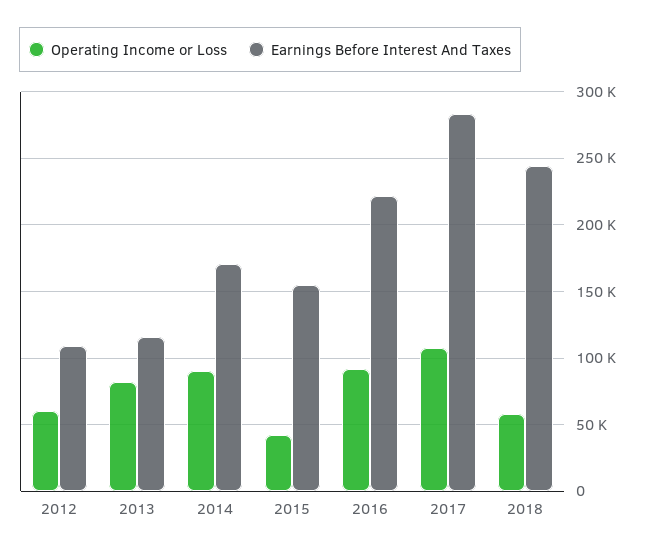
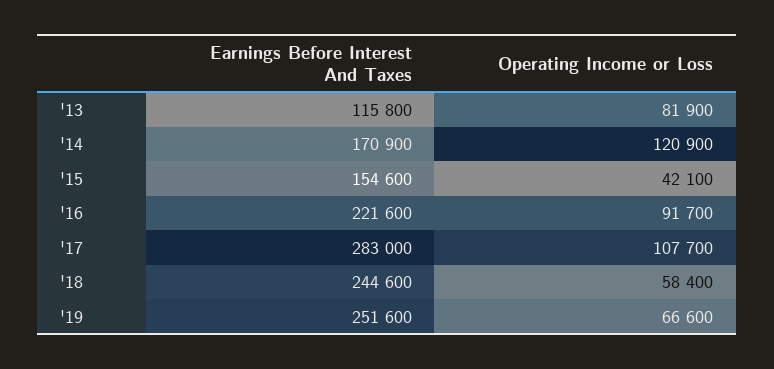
Operating Income or Loss, 2012: 60000 -> none
Earnings Before Interest And Taxes, 2012: 110000 -> none
Operating Income or Loss, 2014: 90000 -> 120900
Earnings Before Interest And Taxes, '19: none -> 251600
Operating Income or Loss, '19: none -> 66600

